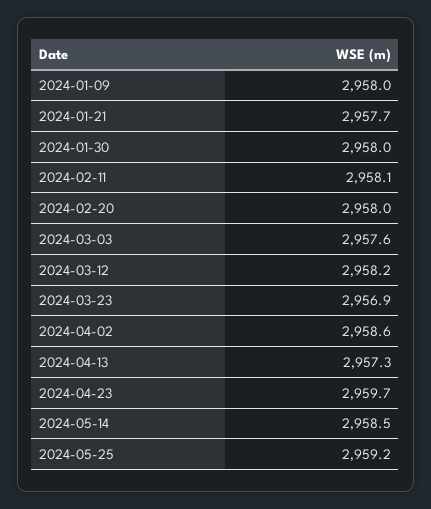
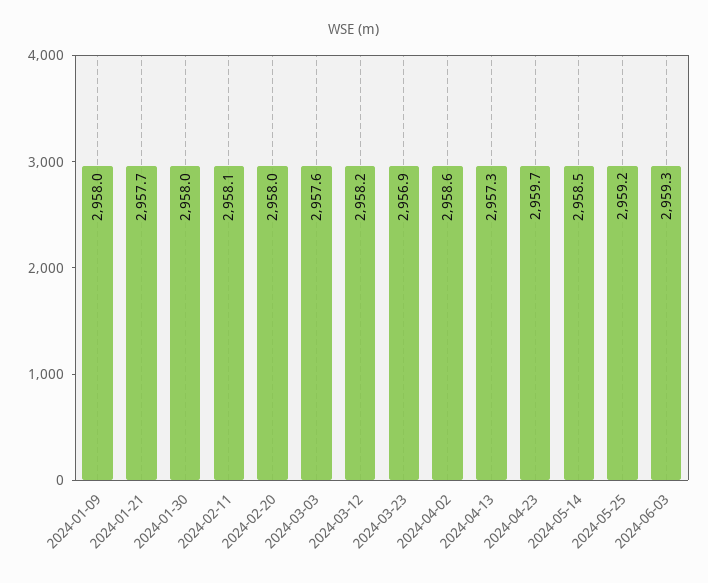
2024-06-03: none -> 2959.3

